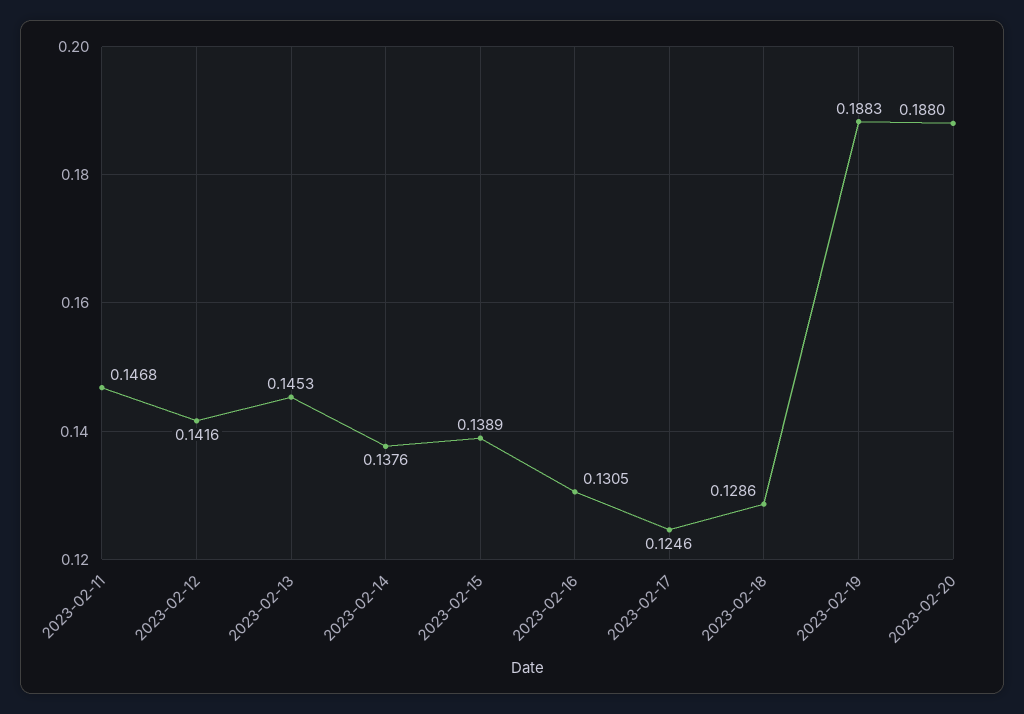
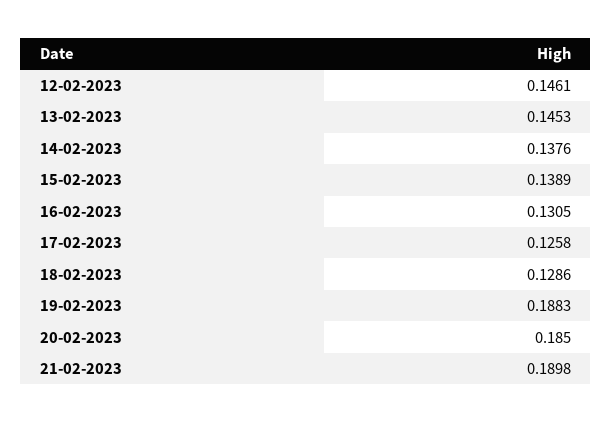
2023-02-11: 0.1468 -> none
2023-02-12: 0.1416 -> 0.1461
2023-02-17: 0.1246 -> 0.1258
2023-02-20: 0.188 -> 0.185
21-02-2023: none -> 0.1898

